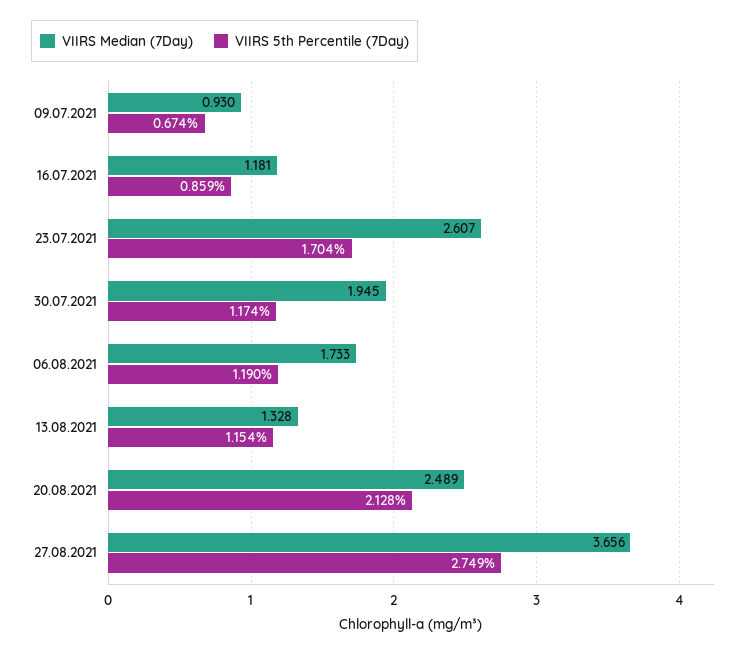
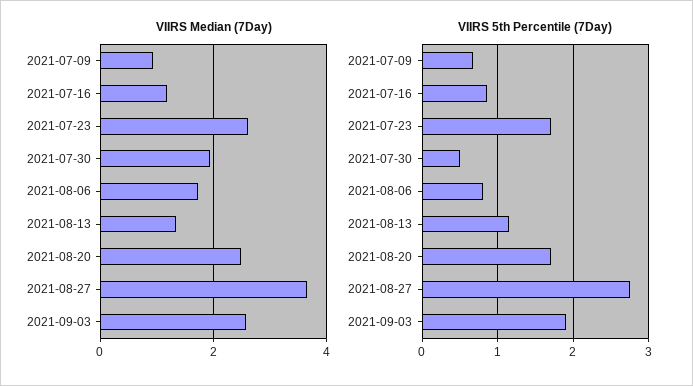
VIIRS 5th Percentile (7Day), 30.07.2021: 1.174 -> 0.5
VIIRS 5th Percentile (7Day), 06.08.2021: 1.19 -> 0.8
VIIRS 5th Percentile (7Day), 20.08.2021: 2.128 -> 1.7
VIIRS Median (7Day), 2021-09-03: none -> 2.6
VIIRS 5th Percentile (7Day), 2021-09-03: none -> 1.9

